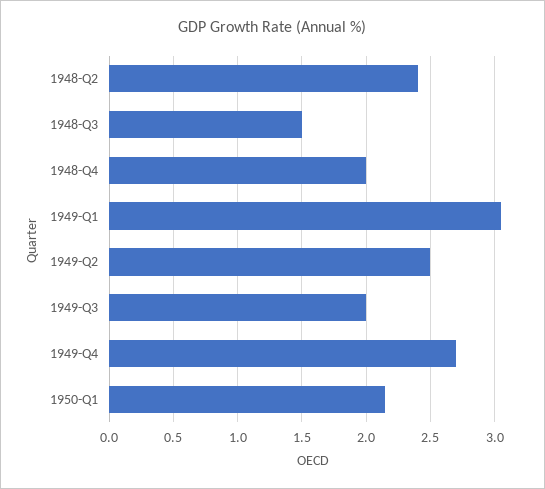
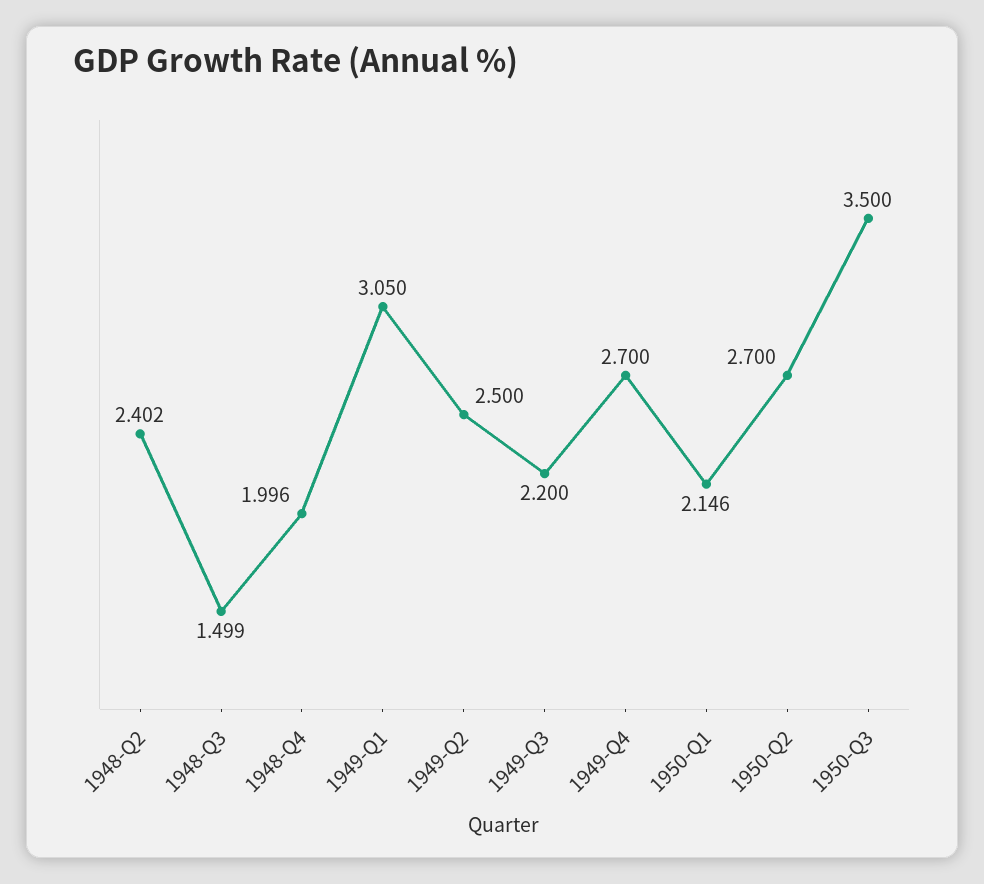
1949-Q3: 2 -> 2.2
1950-Q2: none -> 2.7
1950-Q3: none -> 3.5

